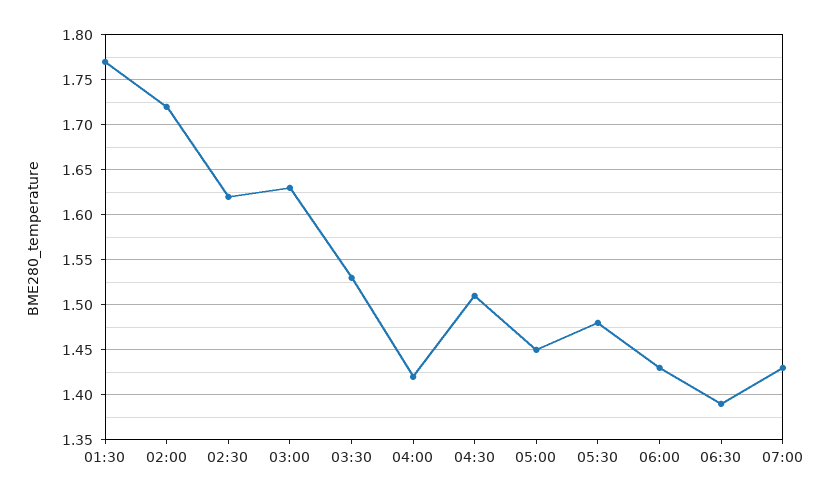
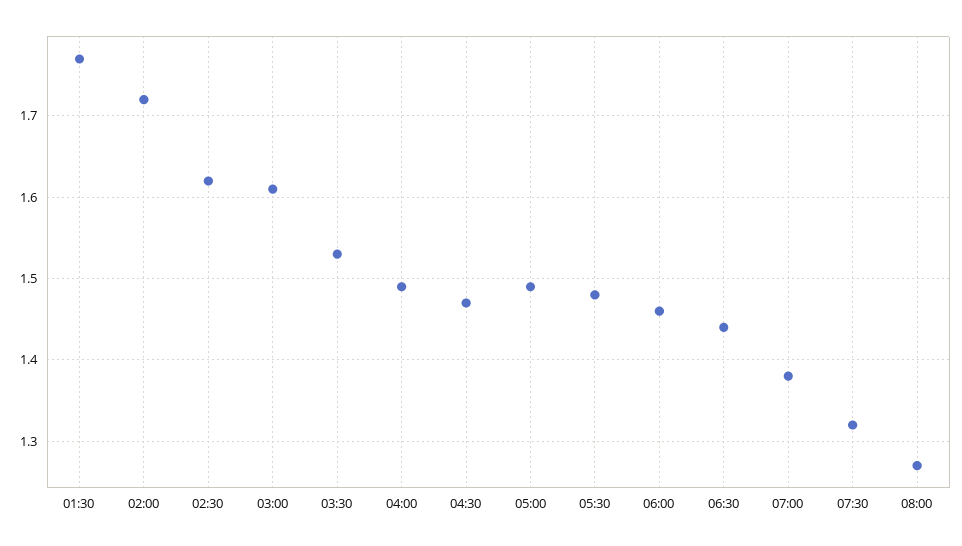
03:00: 1.63 -> 1.61
04:00: 1.42 -> 1.49
04:30: 1.51 -> 1.47
05:00: 1.45 -> 1.49
06:00: 1.43 -> 1.46
06:30: 1.39 -> 1.44
07:00: 1.43 -> 1.38
07:30: none -> 1.32
08:00: none -> 1.27

